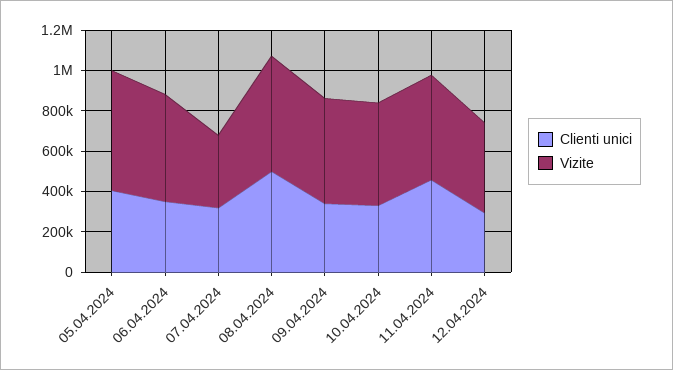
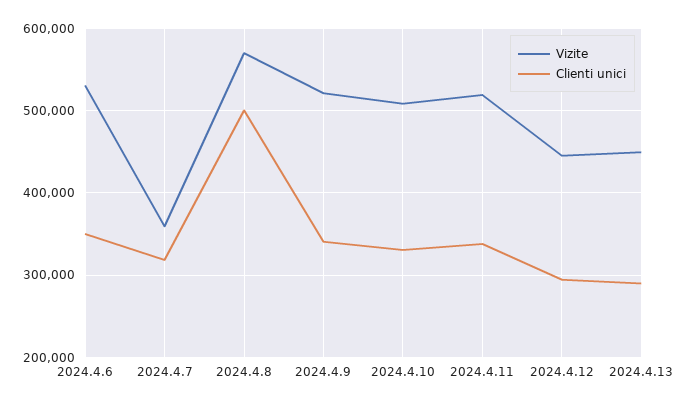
Clienti unici, 05.04.2024: 400000 -> none
Vizite, 05.04.2024: 600000 -> none
Clienti unici, 11.04.2024: 450000 -> 340000
Vizite, 2024.4.13: none -> 450000
Clienti unici, 2024.4.13: none -> 290000

